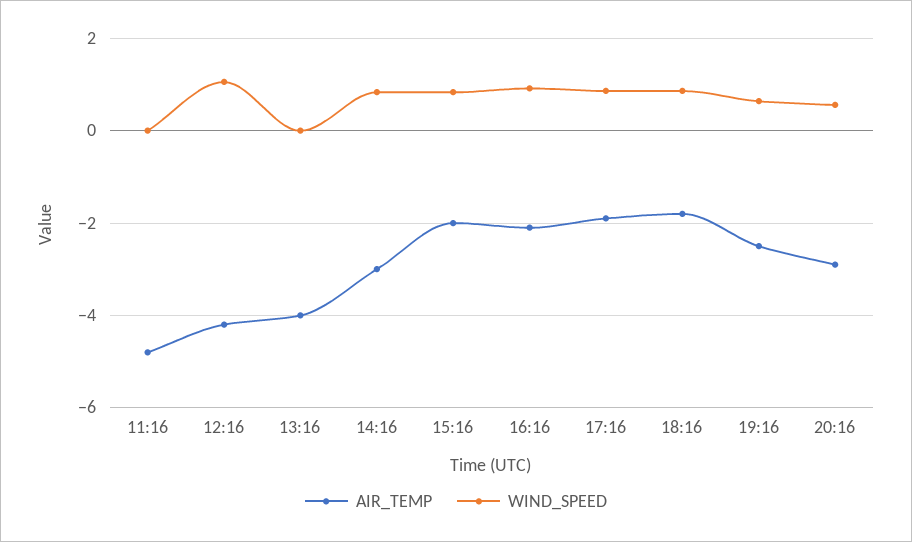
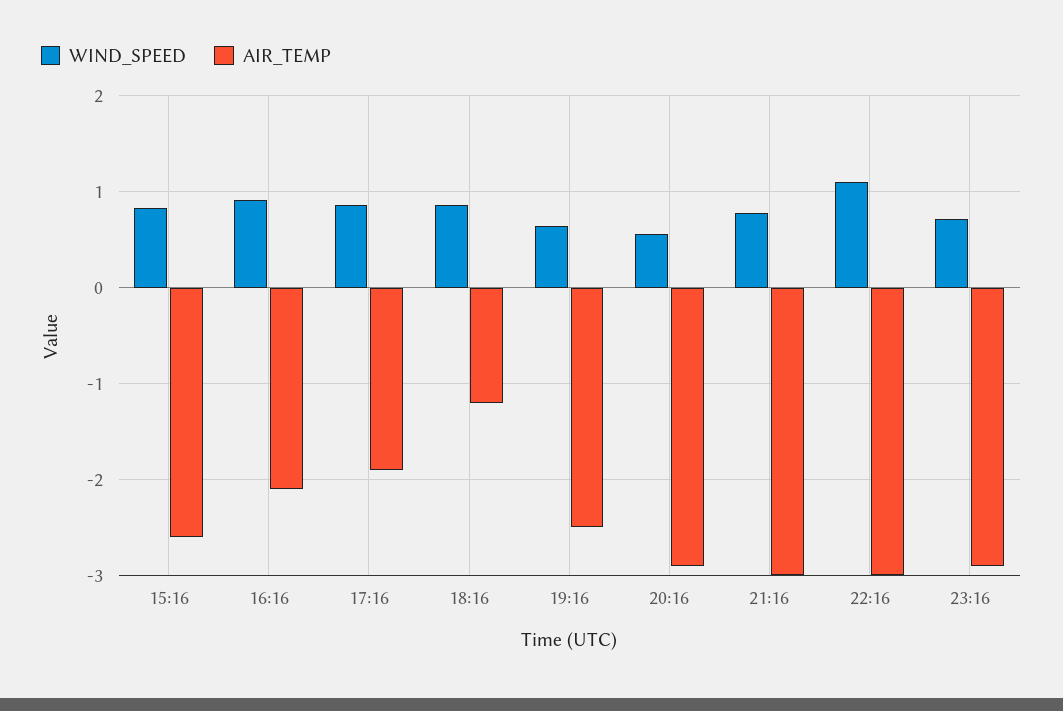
AIR_TEMP, 11:16: -4.8 -> none
WIND_SPEED, 11:16: 0 -> none
AIR_TEMP, 12:16: -4.2 -> none
WIND_SPEED, 12:16: 1 -> none
AIR_TEMP, 13:16: -4 -> none
WIND_SPEED, 13:16: 0 -> none
AIR_TEMP, 14:16: -3 -> none
WIND_SPEED, 14:16: 0.8 -> none
AIR_TEMP, 15:16: -2 -> -2.6
AIR_TEMP, 18:16: -1.8 -> -1.2
WIND_SPEED, 21:16: none -> 0.8
AIR_TEMP, 21:16: none -> -3
WIND_SPEED, 22:16: none -> 1.1
AIR_TEMP, 22:16: none -> -3
WIND_SPEED, 23:16: none -> 0.7
AIR_TEMP, 23:16: none -> -2.9

